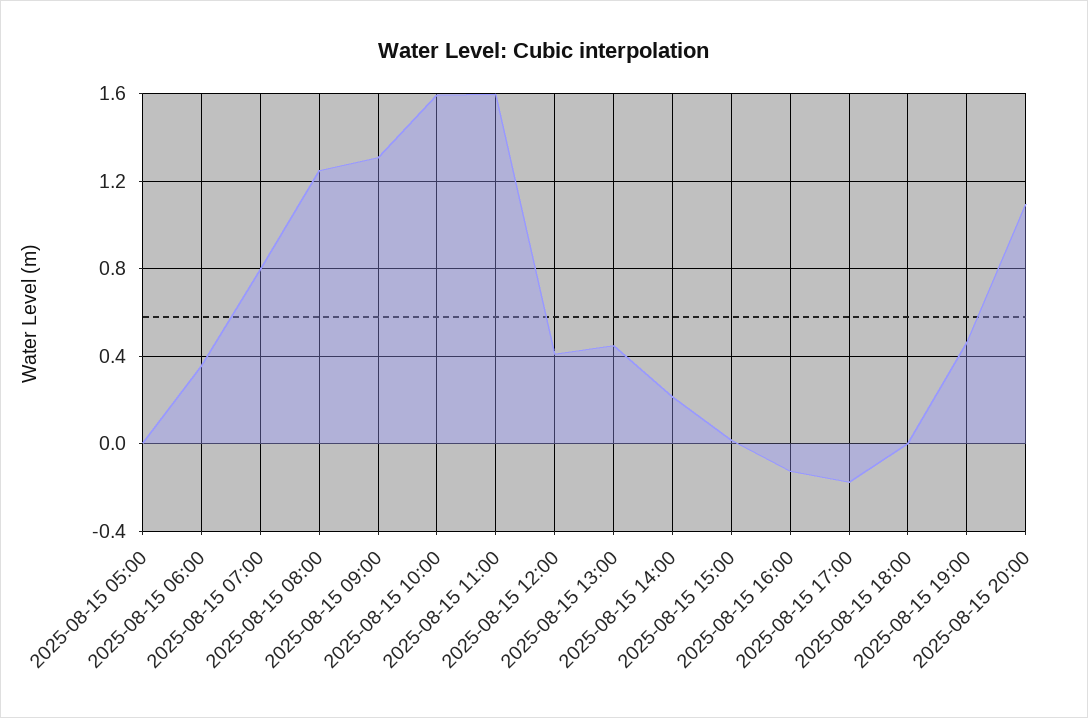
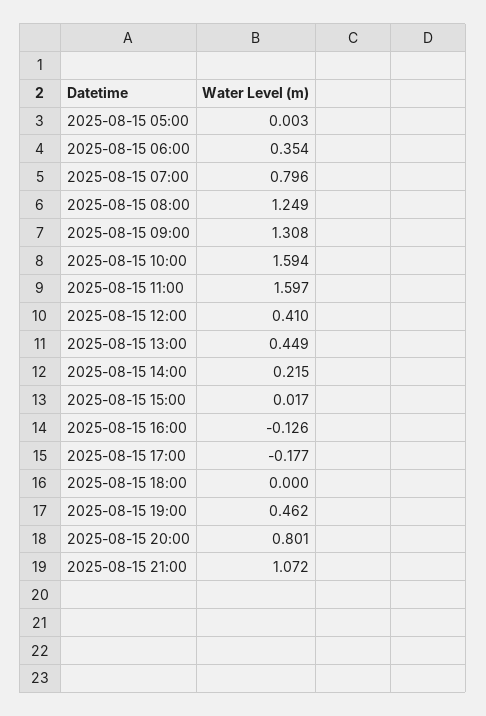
2025-08-15 20:00: 1.1 -> 0.801
2025-08-15 21:00: none -> 1.072

